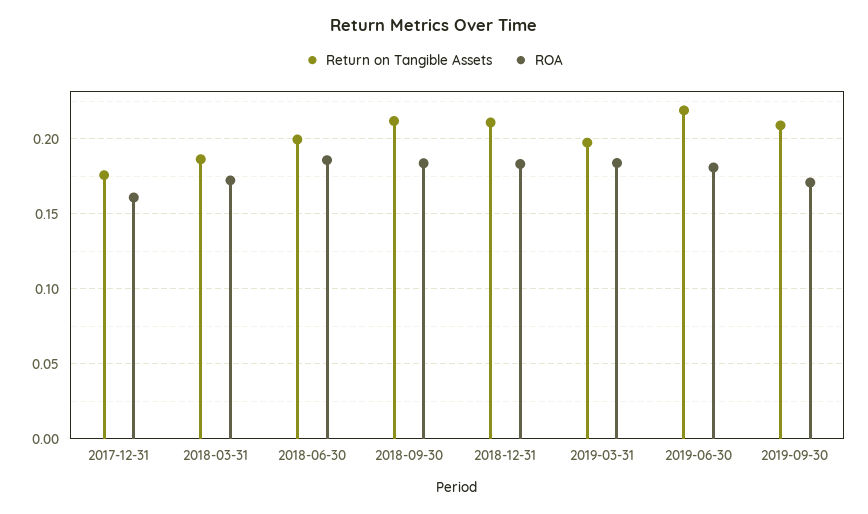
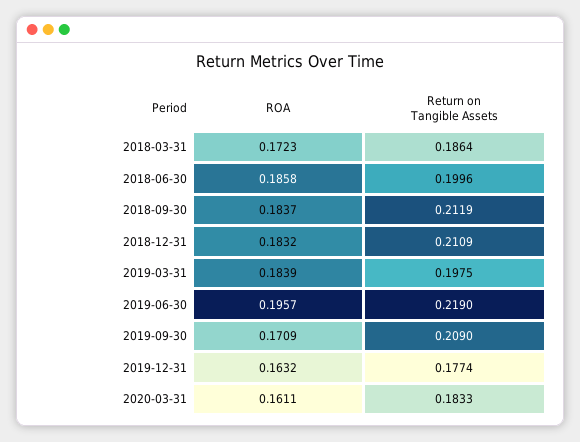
Return on Tangible Assets, 2017-12-31: 0.175 -> none
ROA, 2017-12-31: 0.16 -> none
ROA, 2019-06-30: 0.18 -> 0.1957
ROA, 2019-12-31: none -> 0.1632
Return on Tangible Assets, 2019-12-31: none -> 0.1774
ROA, 2020-03-31: none -> 0.1611
Return on Tangible Assets, 2020-03-31: none -> 0.1833

